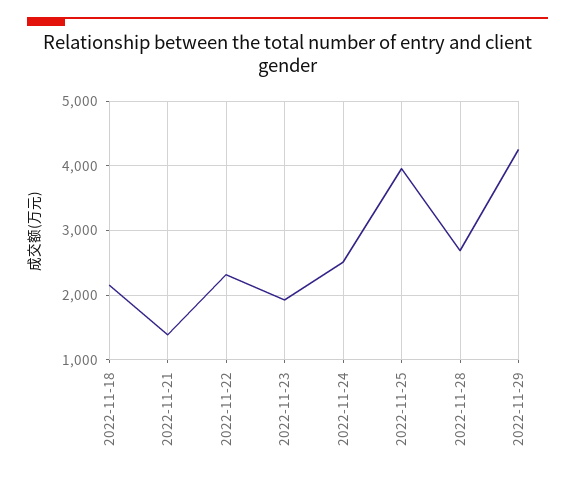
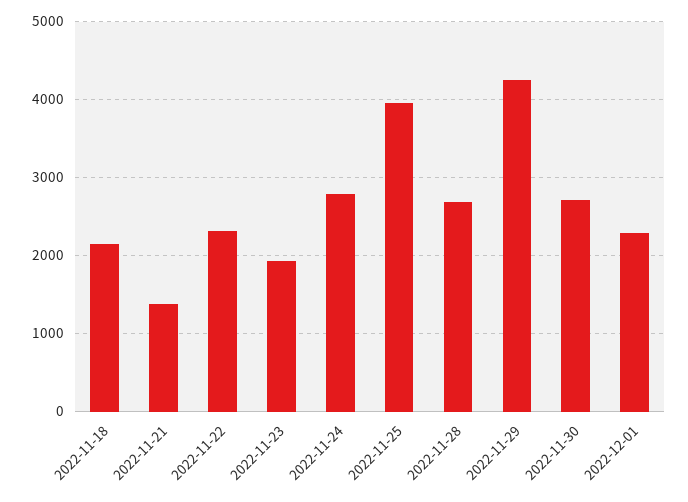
2022-11-24: 2500 -> 2800
2022-11-30: none -> 2700
2022-12-01: none -> 2300

